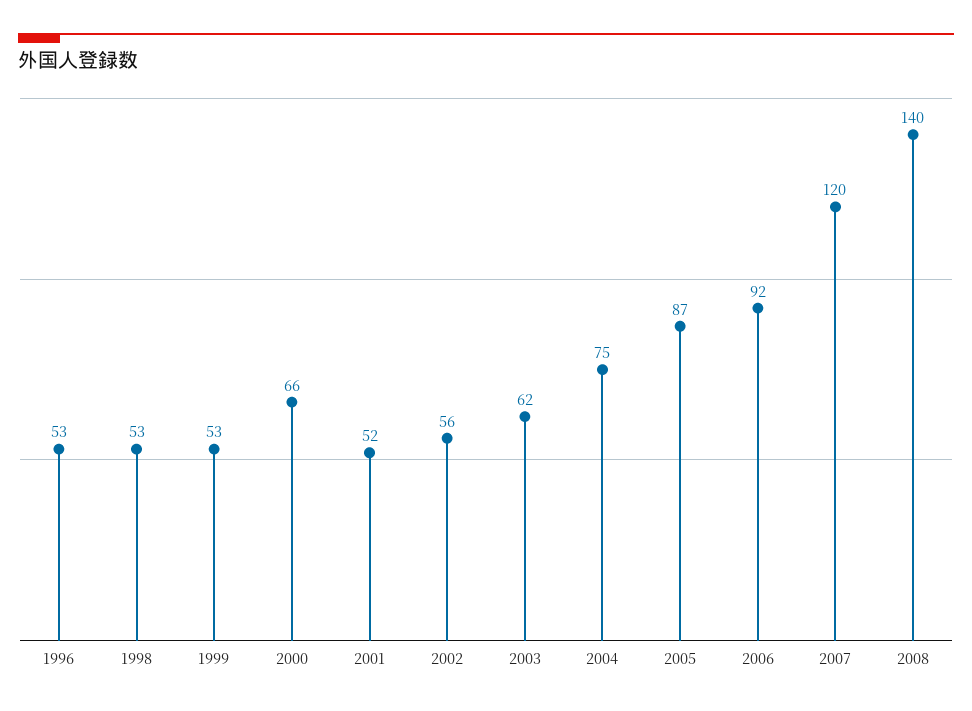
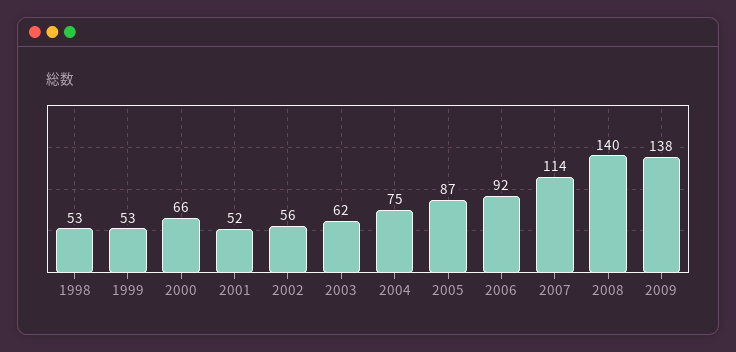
1996: 53 -> none
2007: 120 -> 114
2009: none -> 138

